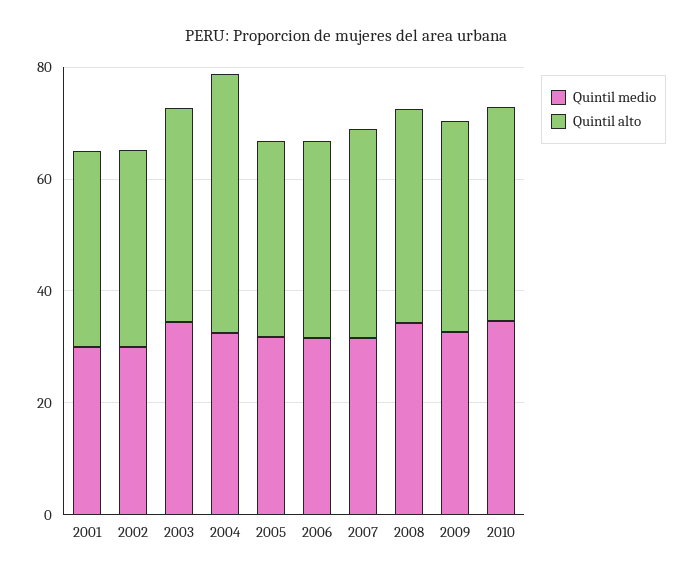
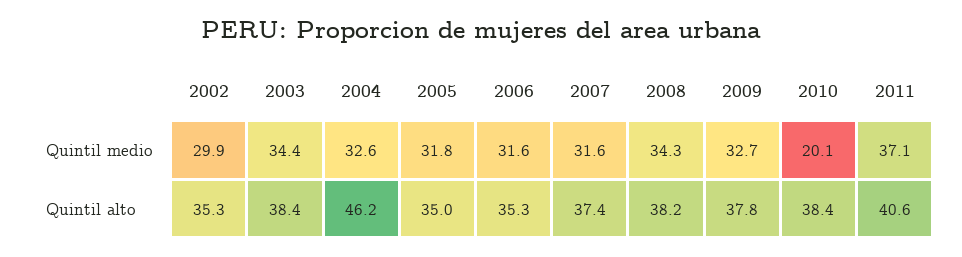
Quintil medio, 2001: 30 -> none
Quintil alto, 2001: 35 -> none
Quintil medio, 2010: 35 -> 20.1
Quintil medio, 2011: none -> 37.1
Quintil alto, 2011: none -> 40.6

